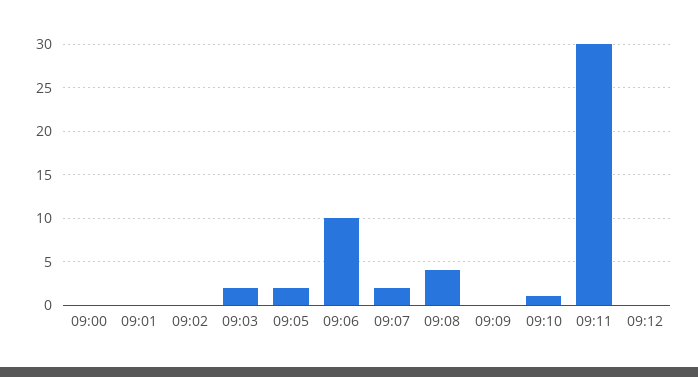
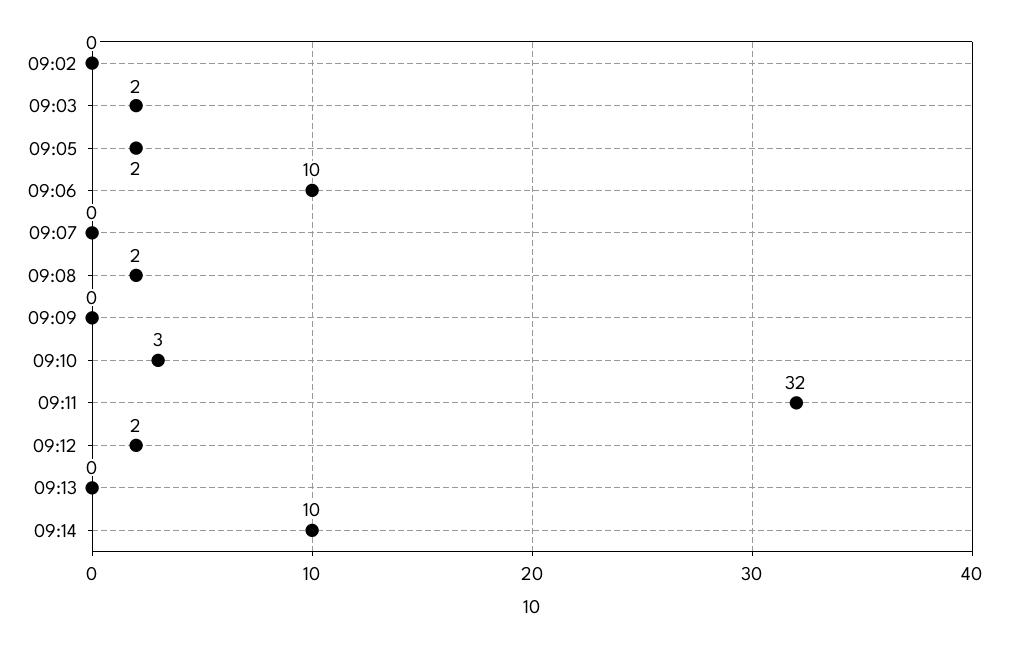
09:00: 0 -> none
09:01: 0 -> none
09:07: 2 -> 0
09:08: 4 -> 2
09:10: 1 -> 3
09:11: 30 -> 32
09:12: 0 -> 2
09:13: none -> 0
09:14: none -> 10

